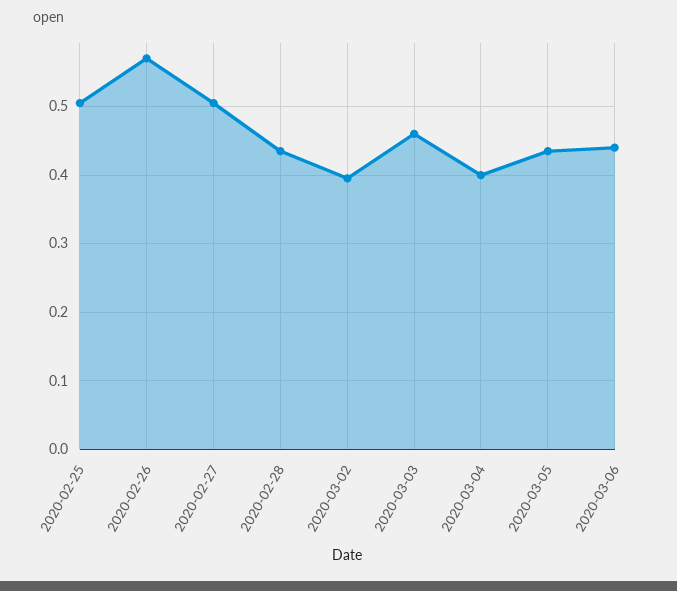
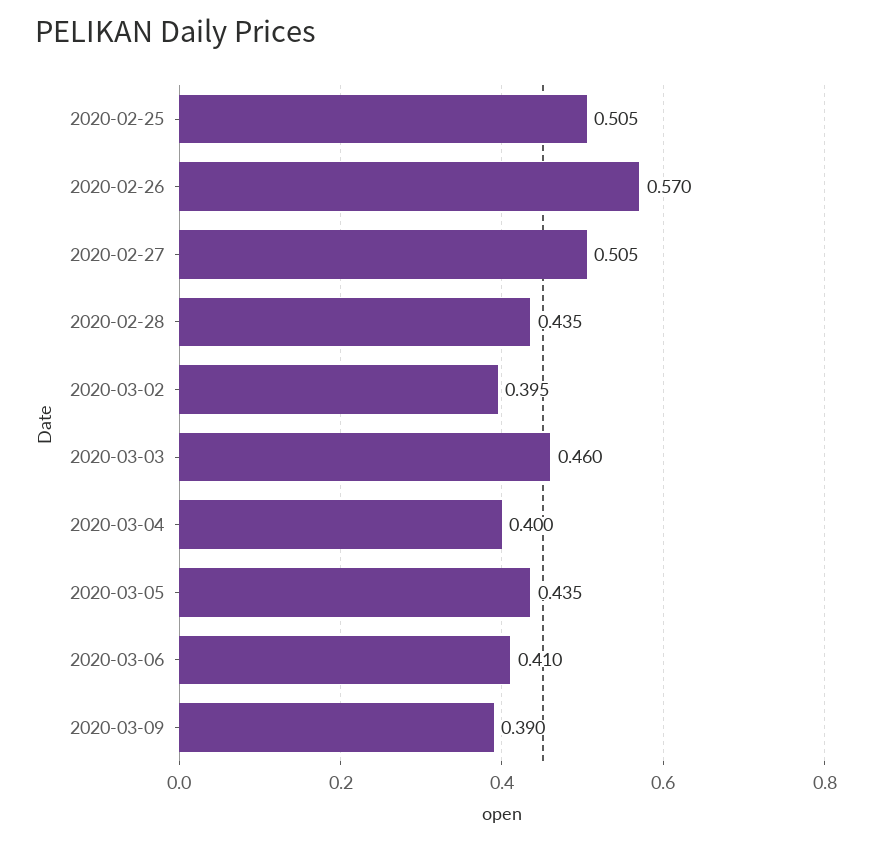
2020-03-06: 0.44 -> 0.41
2020-03-09: none -> 0.39

